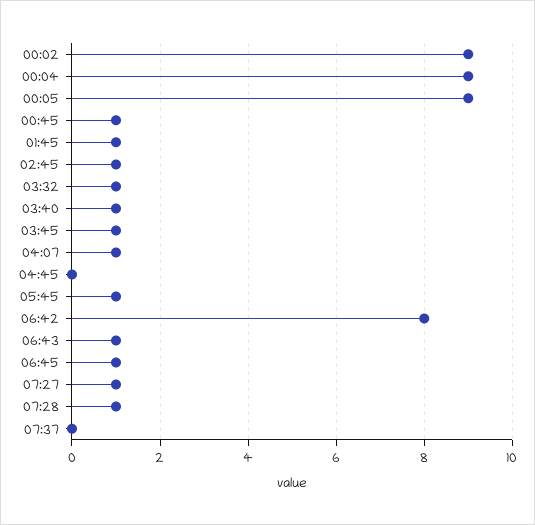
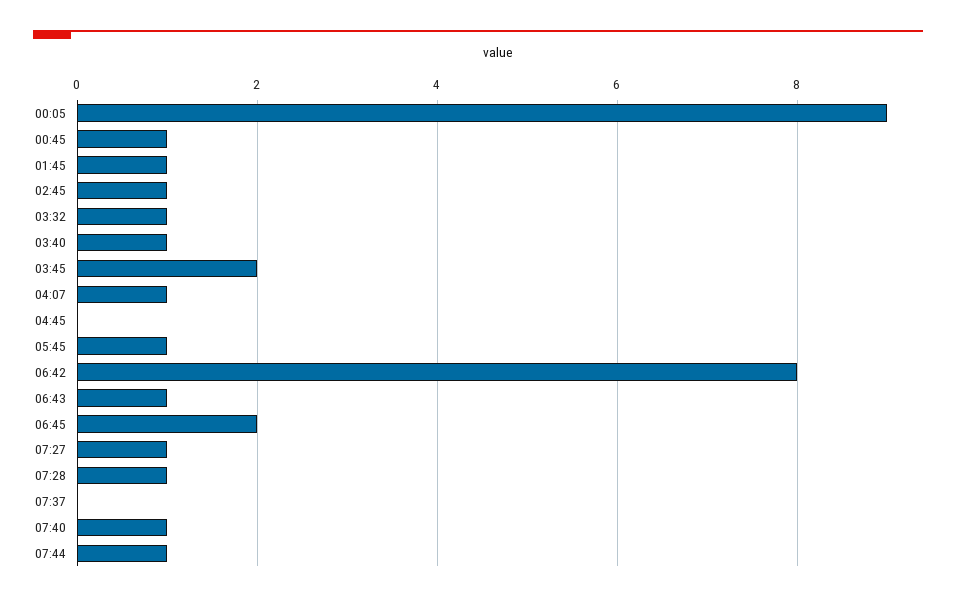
00:02: 9 -> none
00:04: 9 -> none
03:45: 1 -> 2
06:45: 1 -> 2
07:40: none -> 1
07:44: none -> 1

